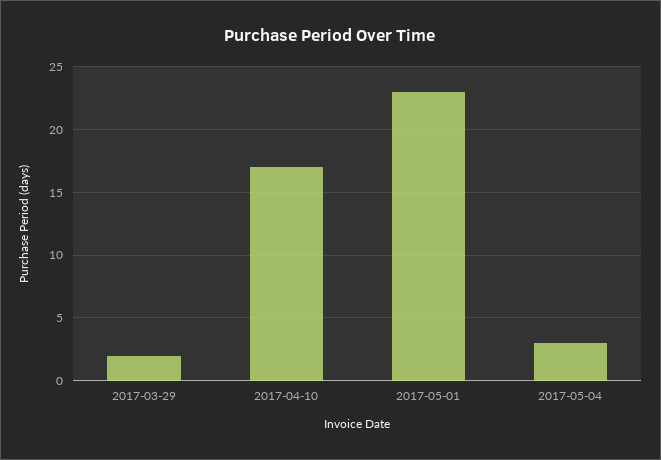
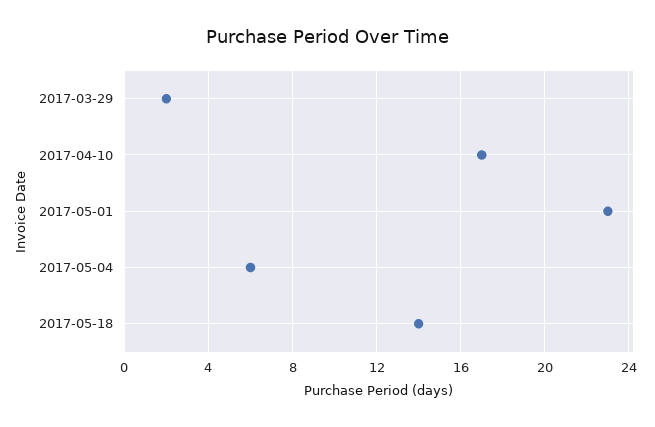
2017-05-04: 3 -> 6
2017-05-18: none -> 14

